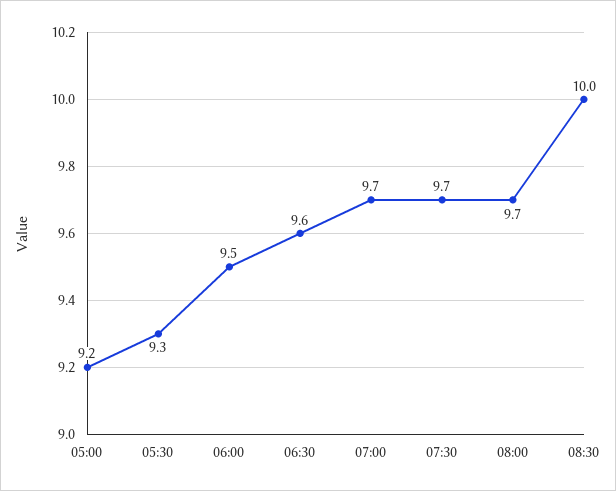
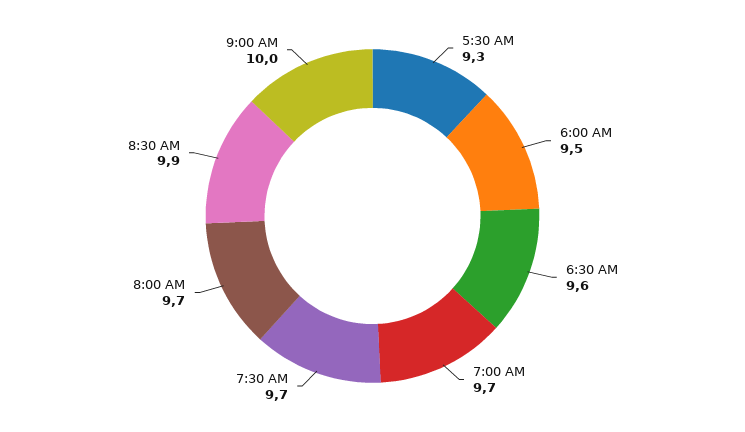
05:00: 9.2 -> none
08:30: 10 -> 9.9
9:00 AM: none -> 10

